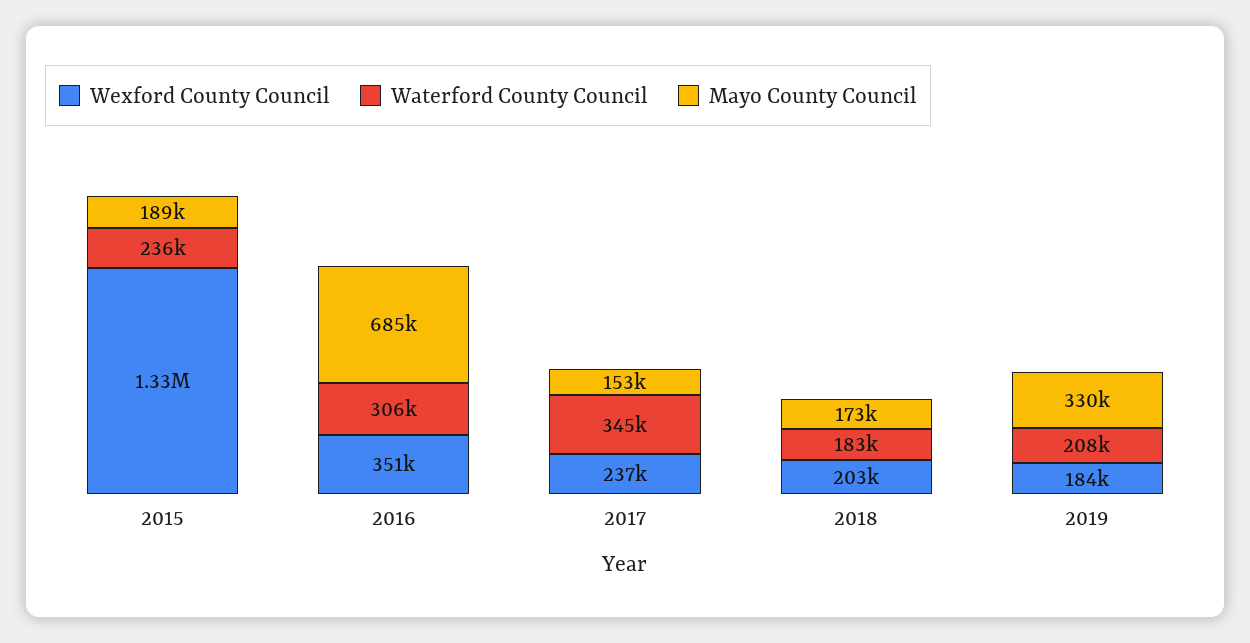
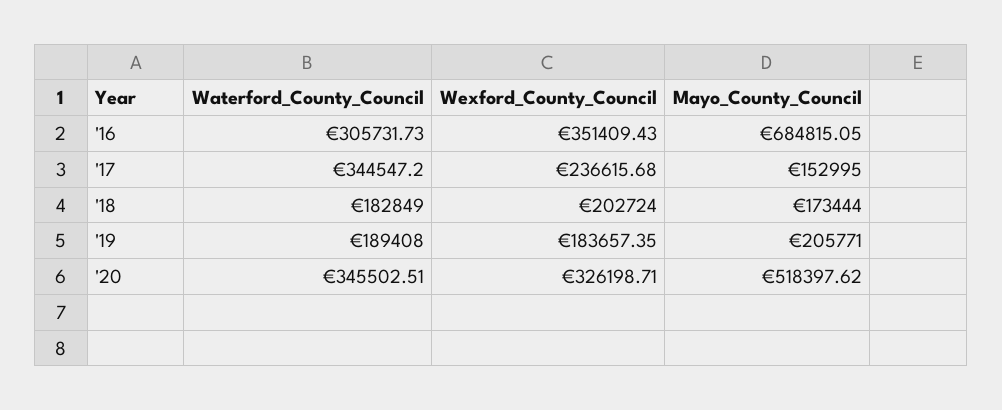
Wexford County Council, 2015: 1330000 -> none
Waterford County Council, 2015: 236000 -> none
Mayo County Council, 2015: 189000 -> none
Waterford County Council, 2019: 208000 -> 189408
Mayo County Council, 2019: 330000 -> 205771
Waterford County Council, '20: none -> 345502.51
Wexford County Council, '20: none -> 326198.71
Mayo County Council, '20: none -> 518397.62

